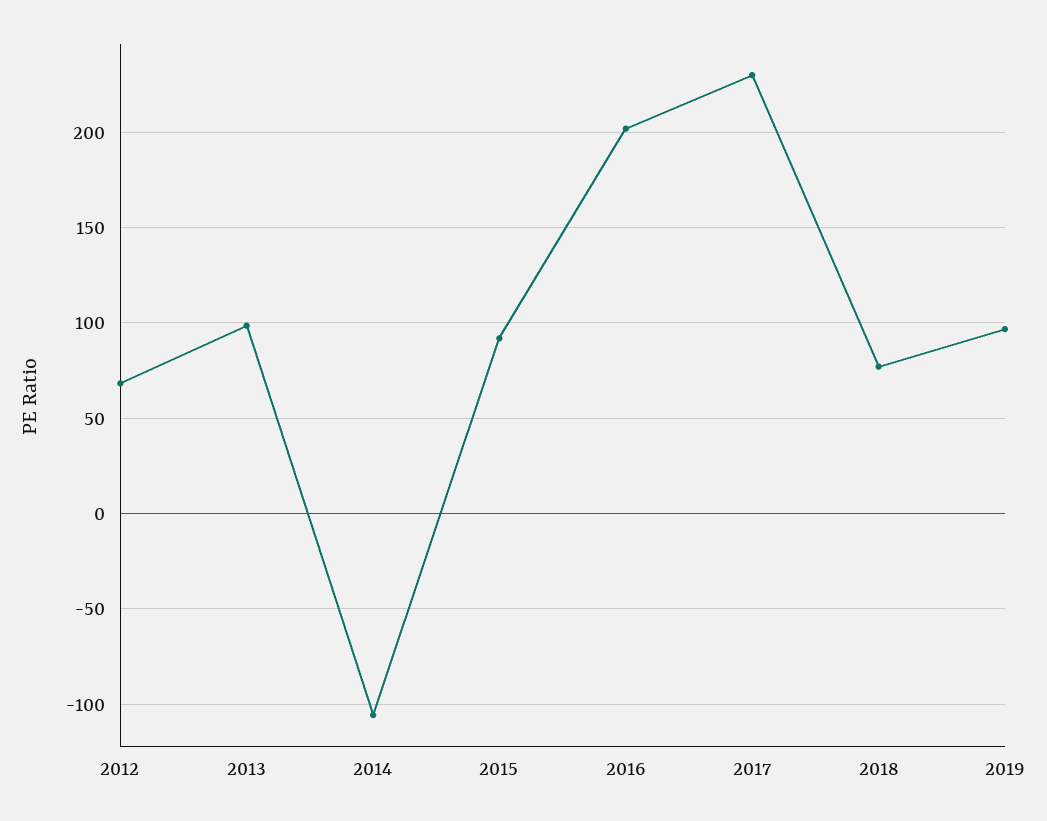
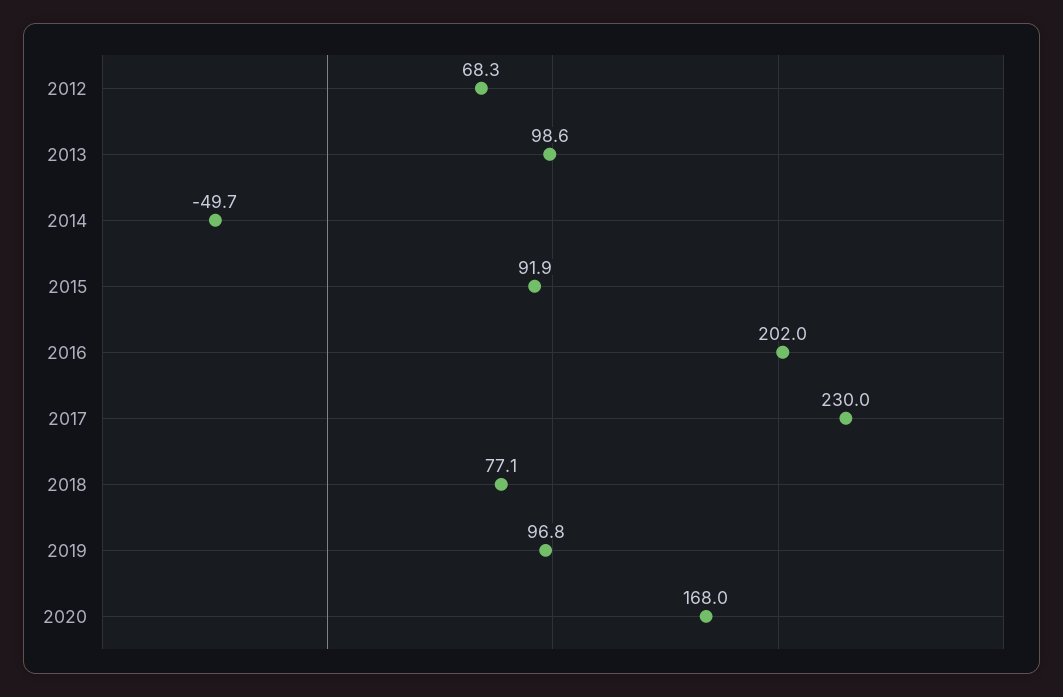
2014: -105 -> -49.7
2020: none -> 168

